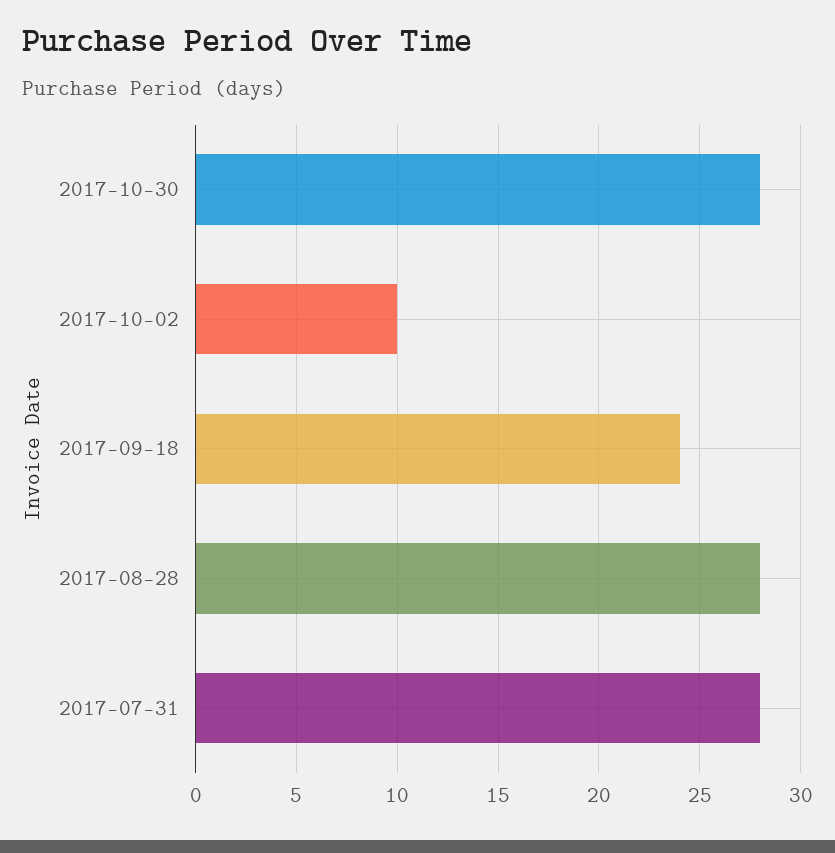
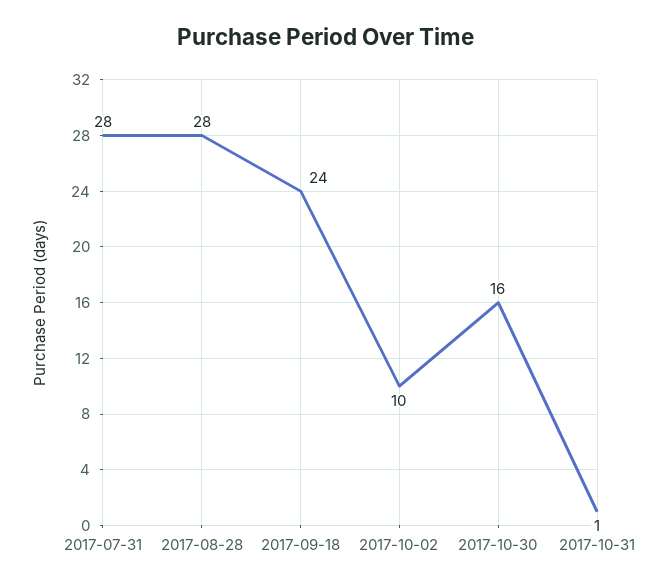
2017-10-30: 28 -> 16
2017-10-31: none -> 1

